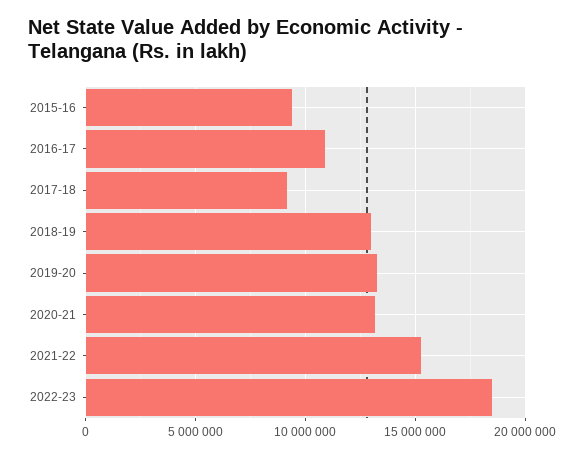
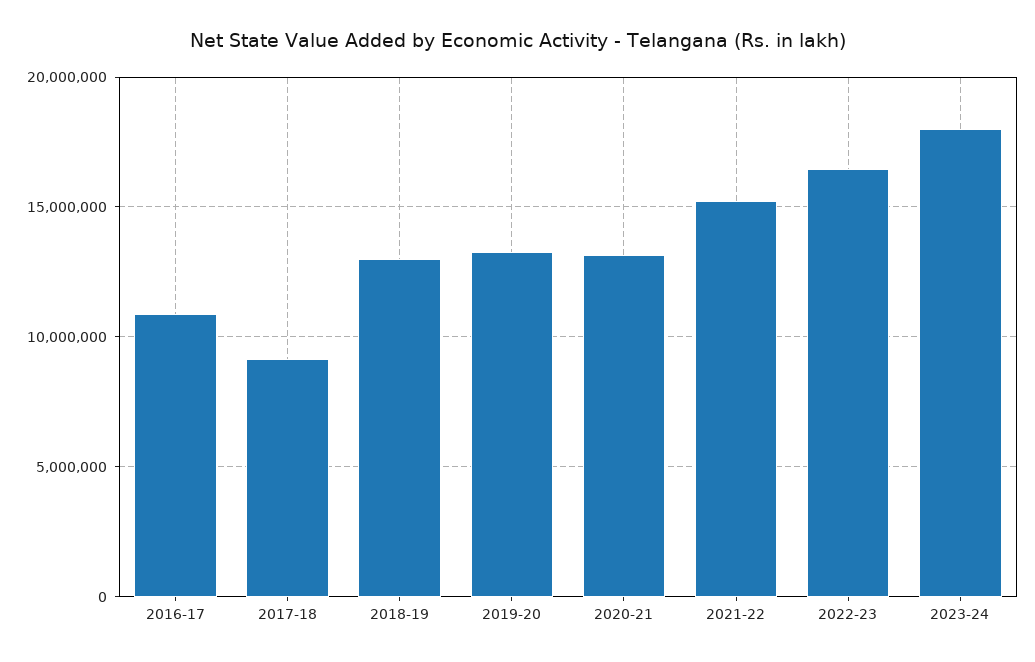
2015-16: 9500000 -> none
2022-23: 18500000 -> 16500000
2023-24: none -> 18000000

